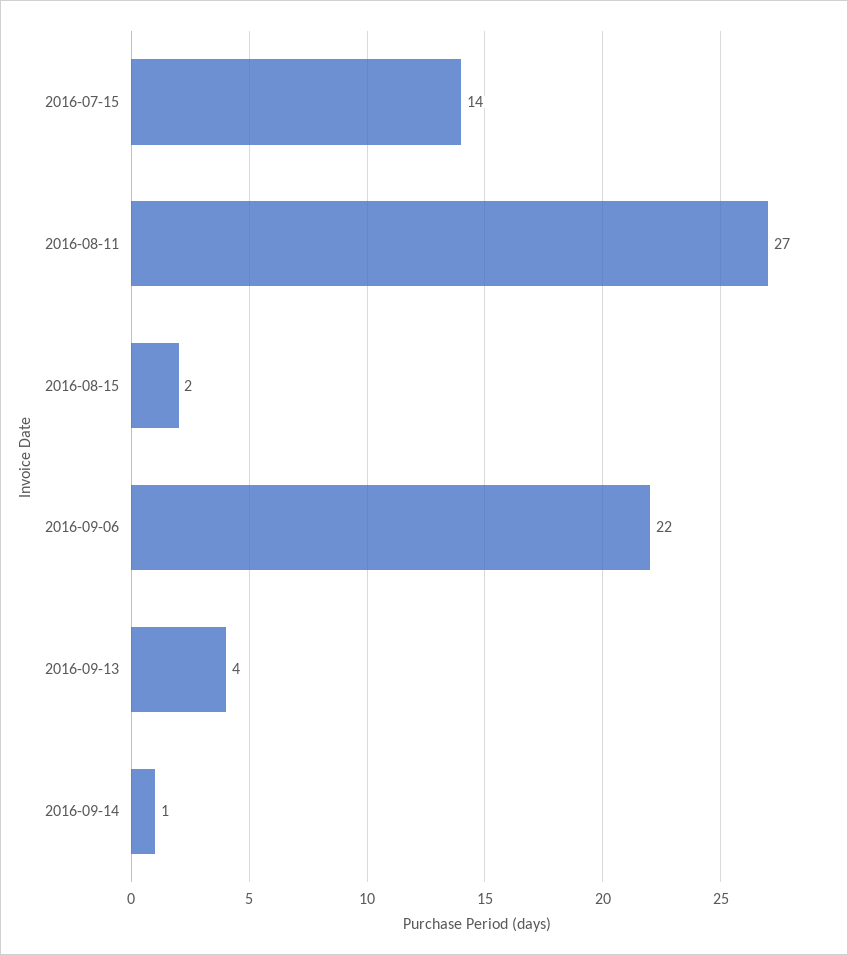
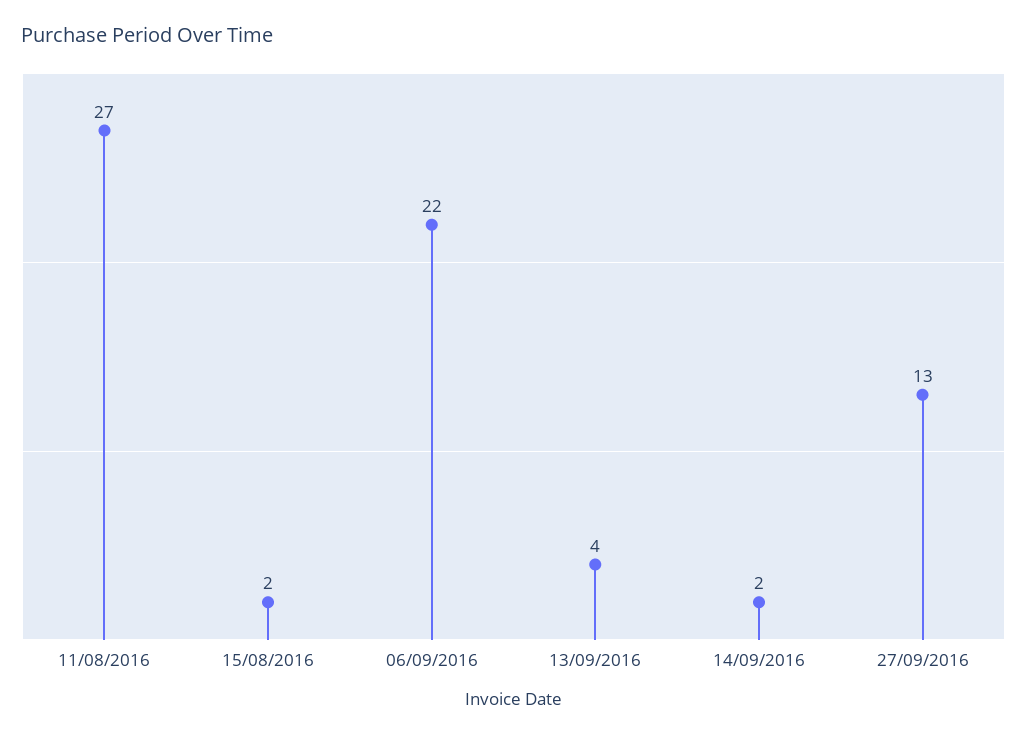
2016-07-15: 14 -> none
2016-09-14: 1 -> 2
27/09/2016: none -> 13

